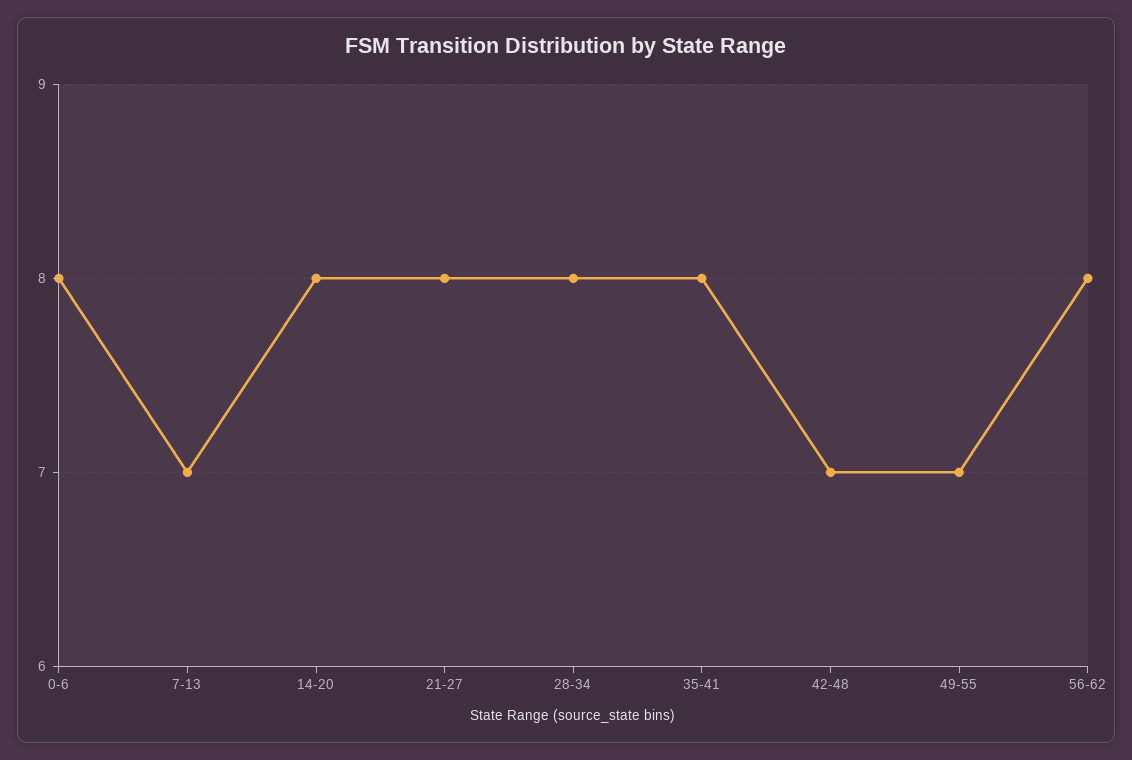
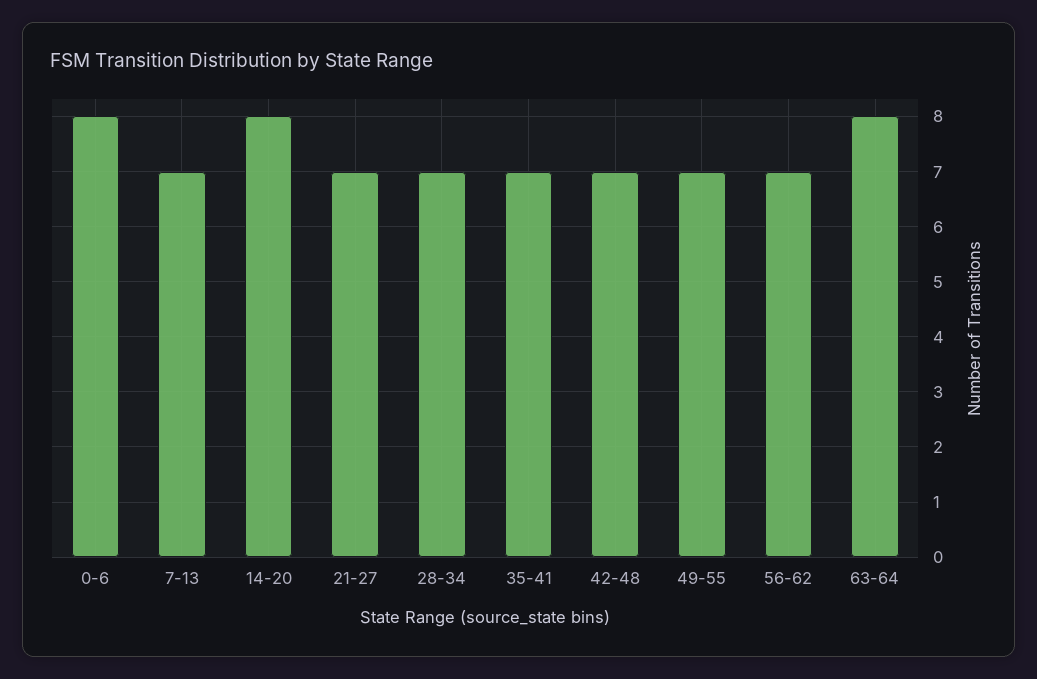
21-27: 8 -> 7
28-34: 8 -> 7
35-41: 8 -> 7
56-62: 8 -> 7
63-64: none -> 8

